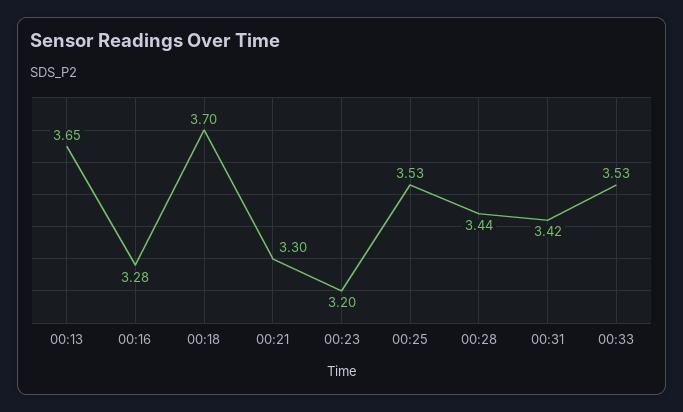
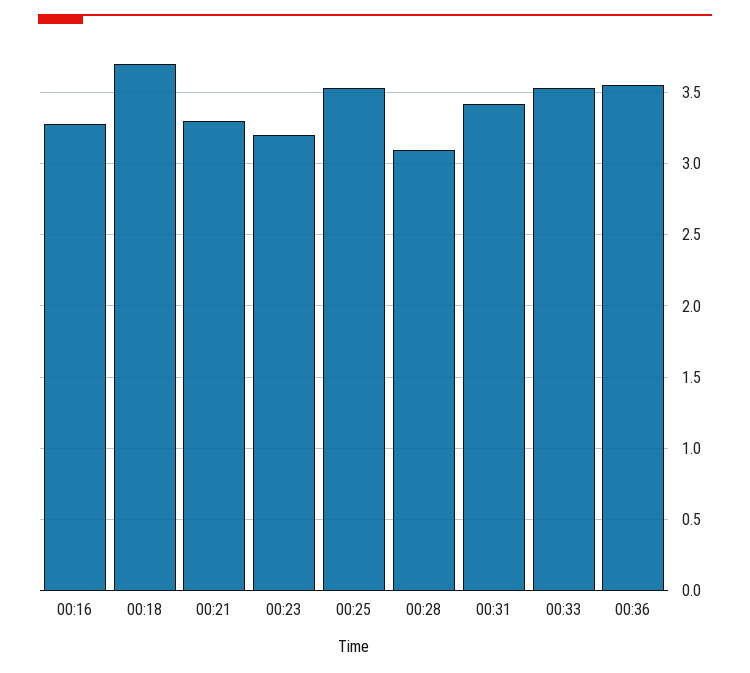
00:13: 3.65 -> none
00:28: 3.44 -> 3.1
00:36: none -> 3.55

